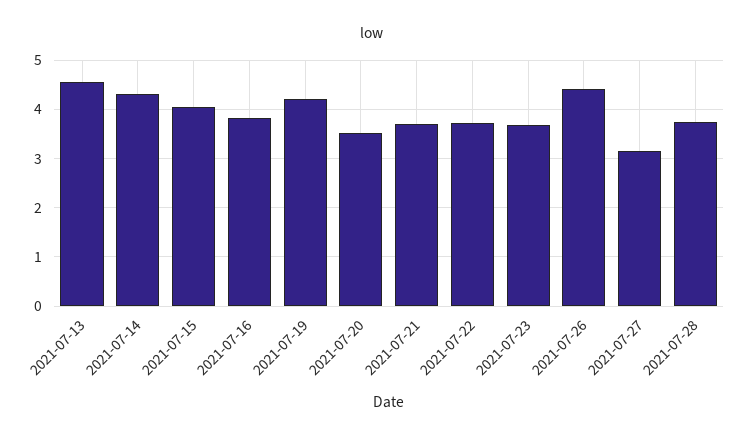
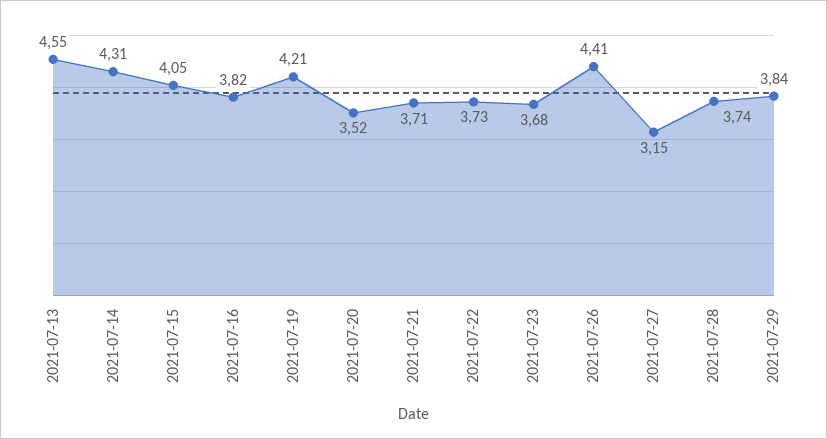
2021-07-29: none -> 3.84

